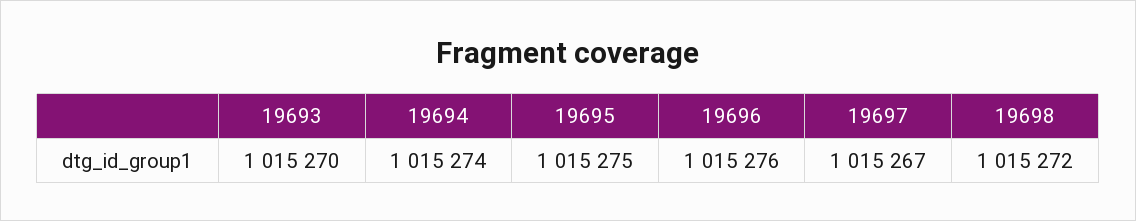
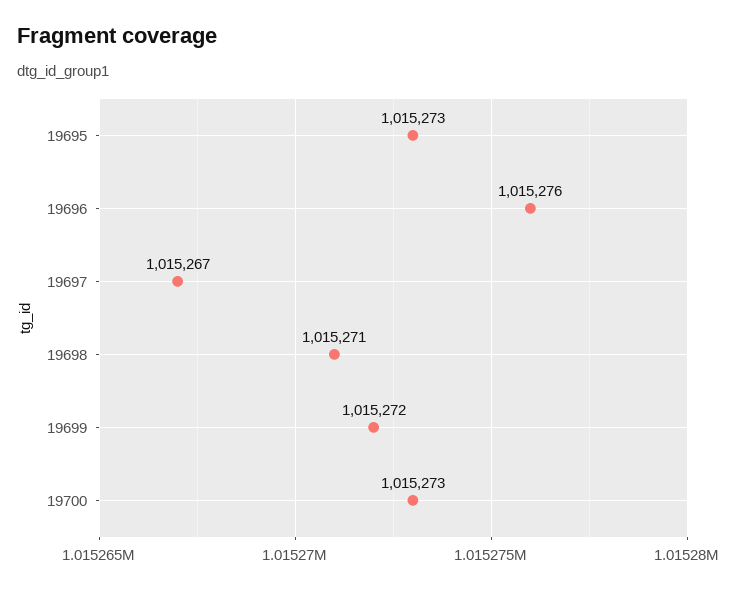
19693: 1015270 -> none
19694: 1015274 -> none
19695: 1015275 -> 1015273
19698: 1015272 -> 1015271
19699: none -> 1015272
19700: none -> 1015273

